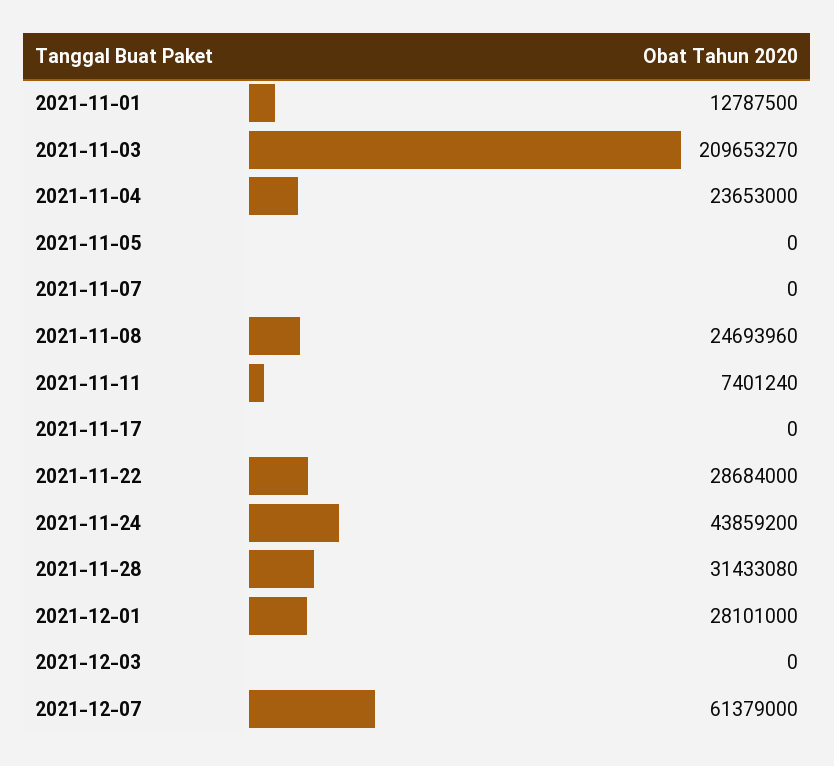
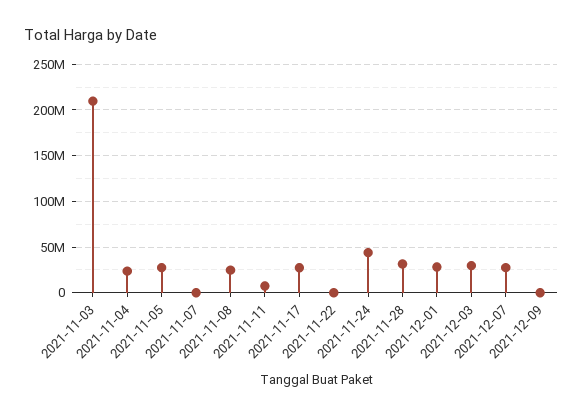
2021-11-01: 12787500 -> none
2021-11-05: 0 -> 30000000
2021-11-17: 0 -> 30000000
2021-11-22: 28684000 -> 0
2021-12-03: 0 -> 30000000
2021-12-07: 61379000 -> 30000000
2021-12-09: none -> 0

